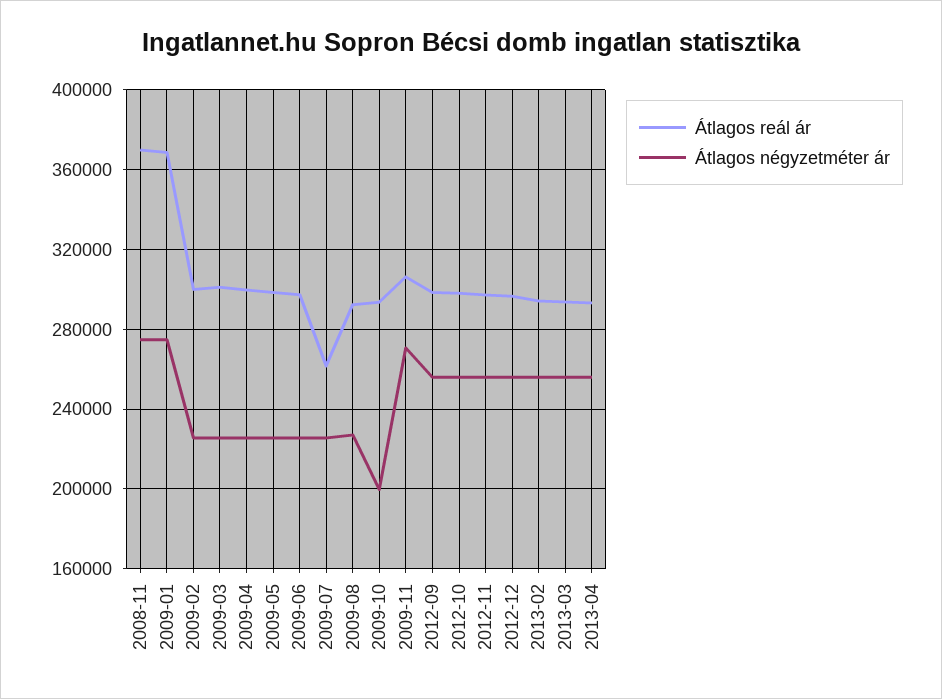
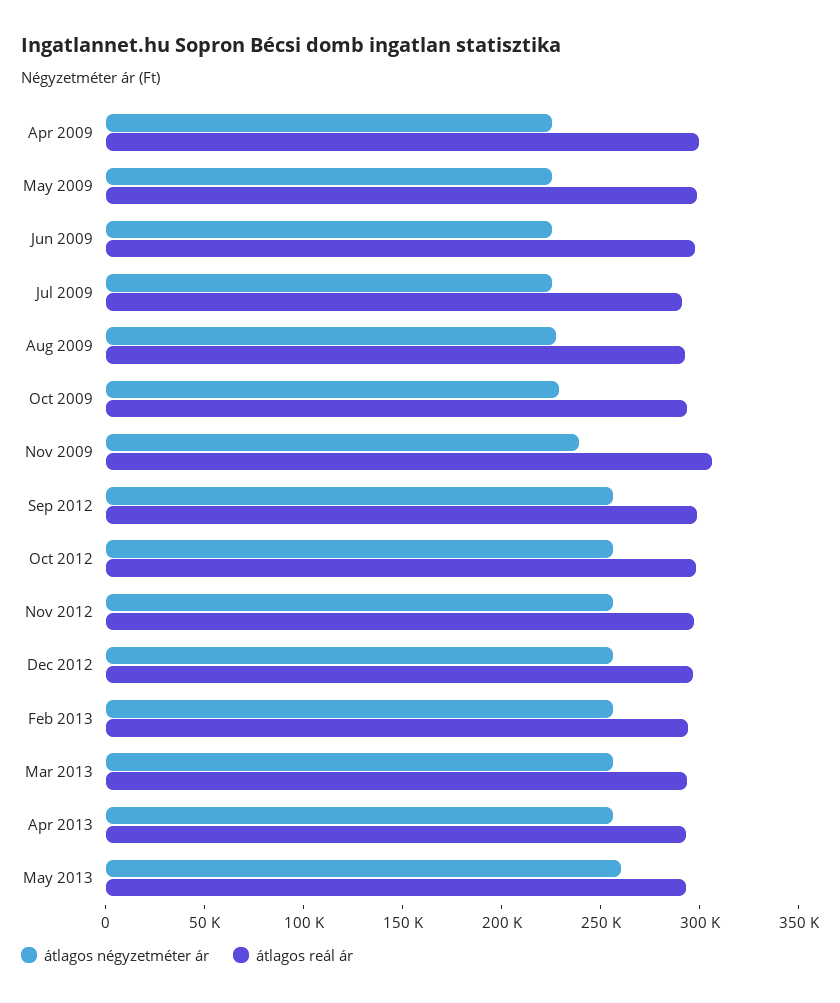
Átlagos reál ár, 2008-11: 370000 -> none
Átlagos négyzetméter ár, 2008-11: 275000 -> none
Átlagos reál ár, 2009-01: 370000 -> none
Átlagos négyzetméter ár, 2009-01: 275000 -> none
Átlagos reál ár, 2009-02: 300000 -> none
Átlagos négyzetméter ár, 2009-02: 225000 -> none
Átlagos reál ár, 2009-03: 300000 -> none
Átlagos négyzetméter ár, 2009-03: 225000 -> none
Átlagos reál ár, 2009-07: 260000 -> 290000
Átlagos négyzetméter ár, 2009-10: 200000 -> 230000
Átlagos négyzetméter ár, 2009-11: 270000 -> 240000
Átlagos négyzetméter ár, May 2013: none -> 260000
Átlagos reál ár, May 2013: none -> 290000

